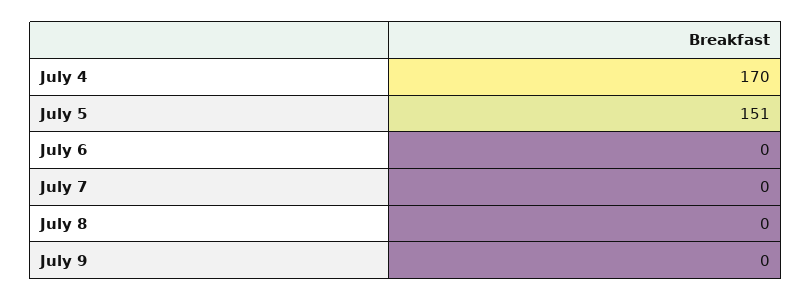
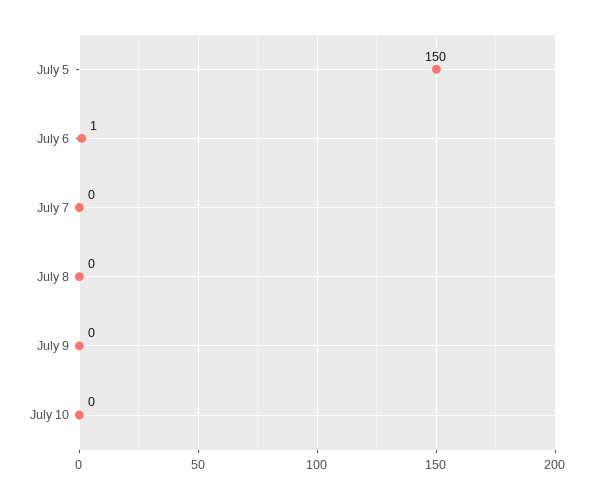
July 4: 170 -> none
July 5: 151 -> 150
July 6: 0 -> 1
July 10: none -> 0

